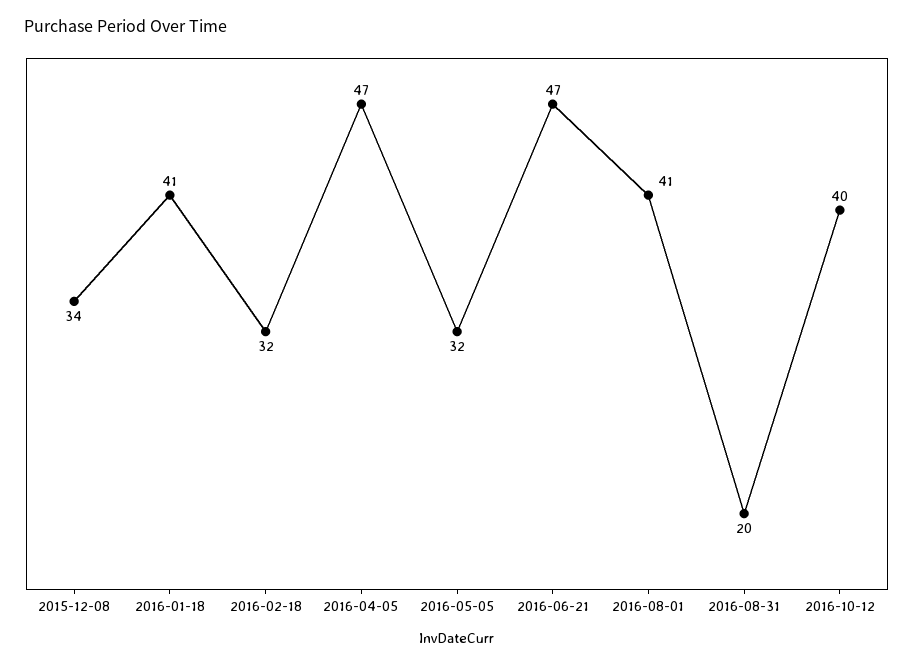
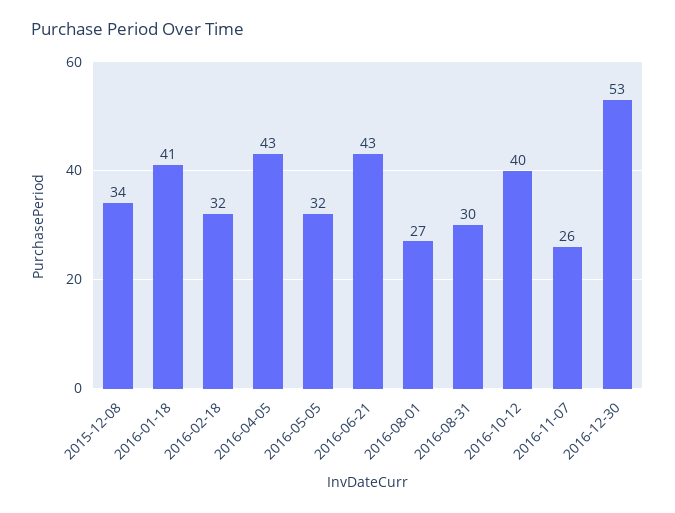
2016-04-05: 47 -> 43
2016-06-21: 47 -> 43
2016-08-01: 41 -> 27
2016-08-31: 20 -> 30
2016-11-07: none -> 26
2016-12-30: none -> 53

